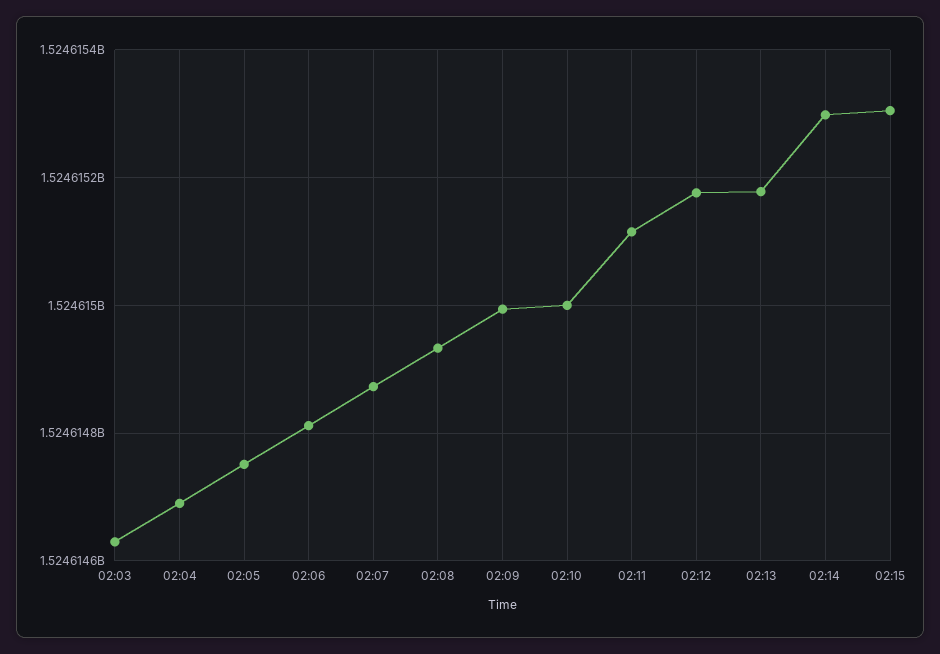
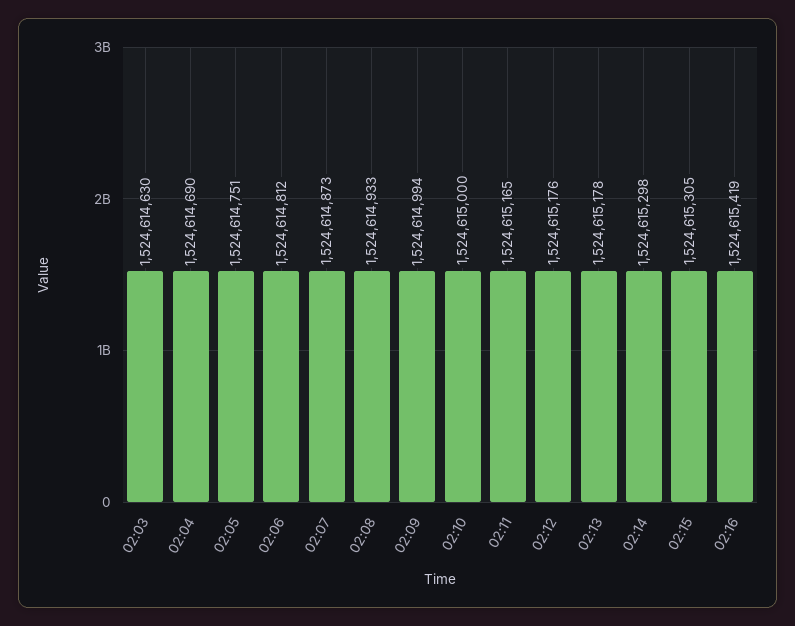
02:11: 1524615120 -> 1524615165
02:16: none -> 1524615419

